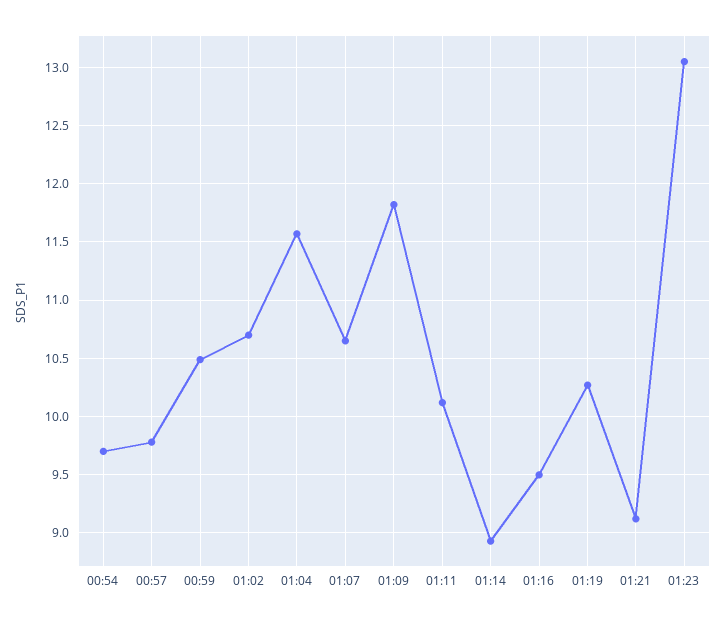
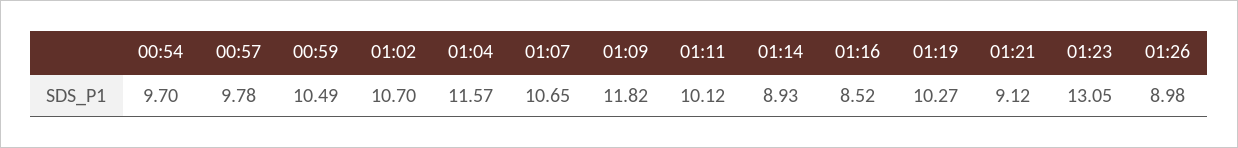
01:16: 9.5 -> 8.52
01:26: none -> 8.98

